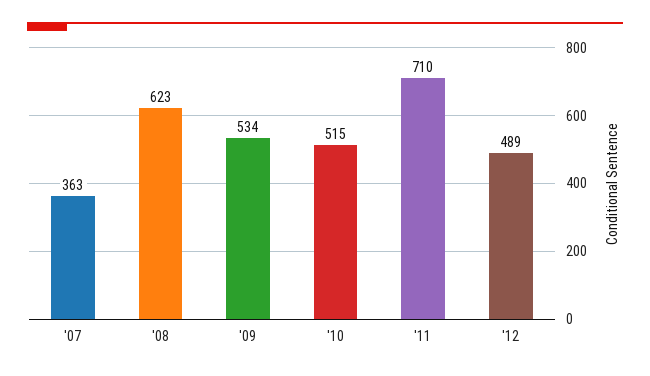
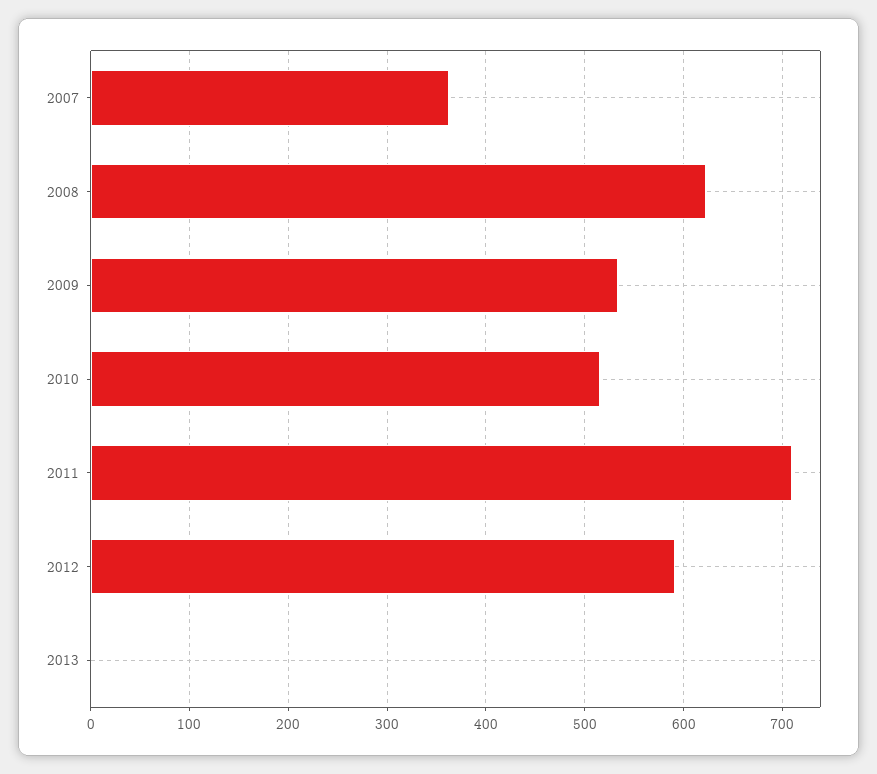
'12: 489 -> 590
2013: none -> 0

